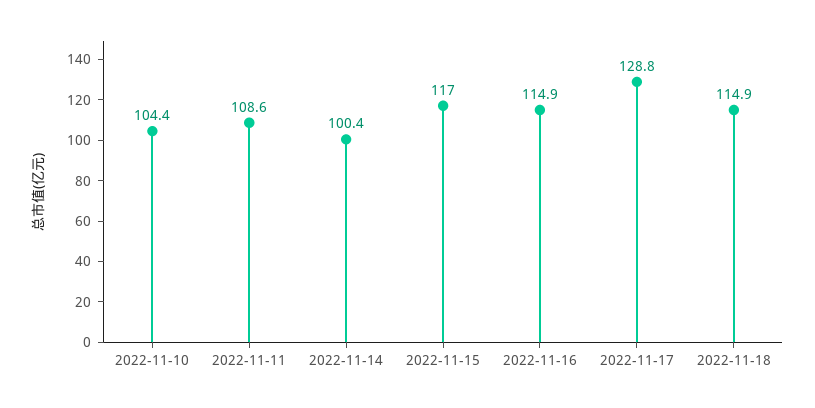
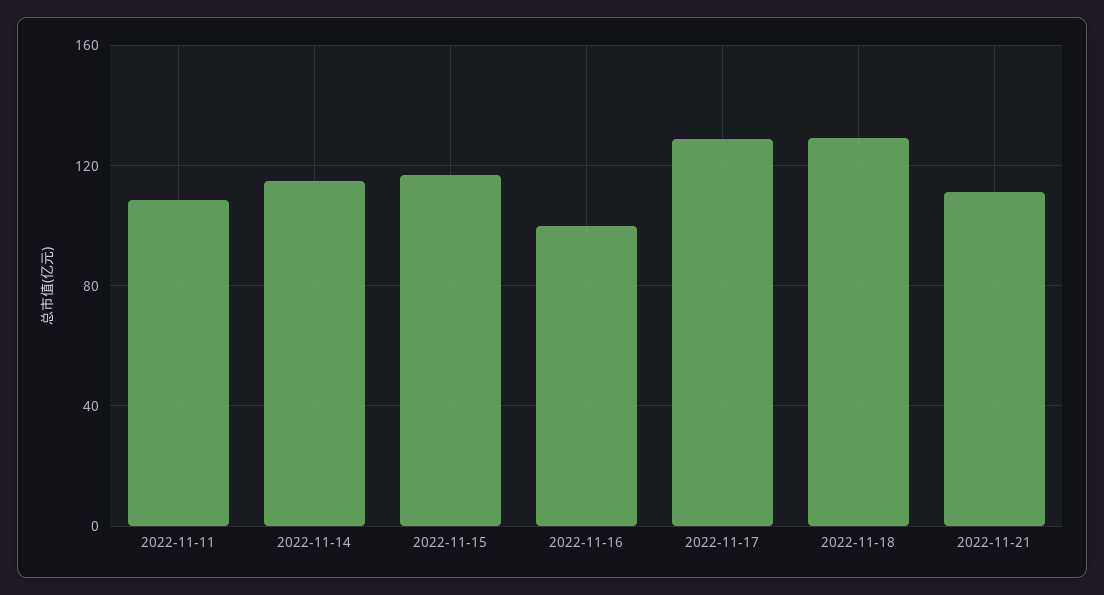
2022-11-10: 104.4 -> none
2022-11-14: 100.4 -> 115
2022-11-16: 114.9 -> 100
2022-11-18: 114.9 -> 130
2022-11-21: none -> 110

